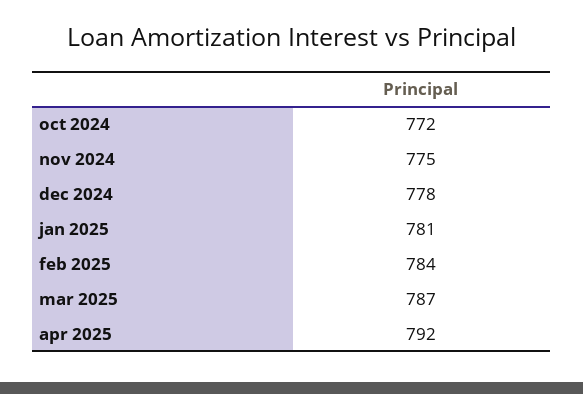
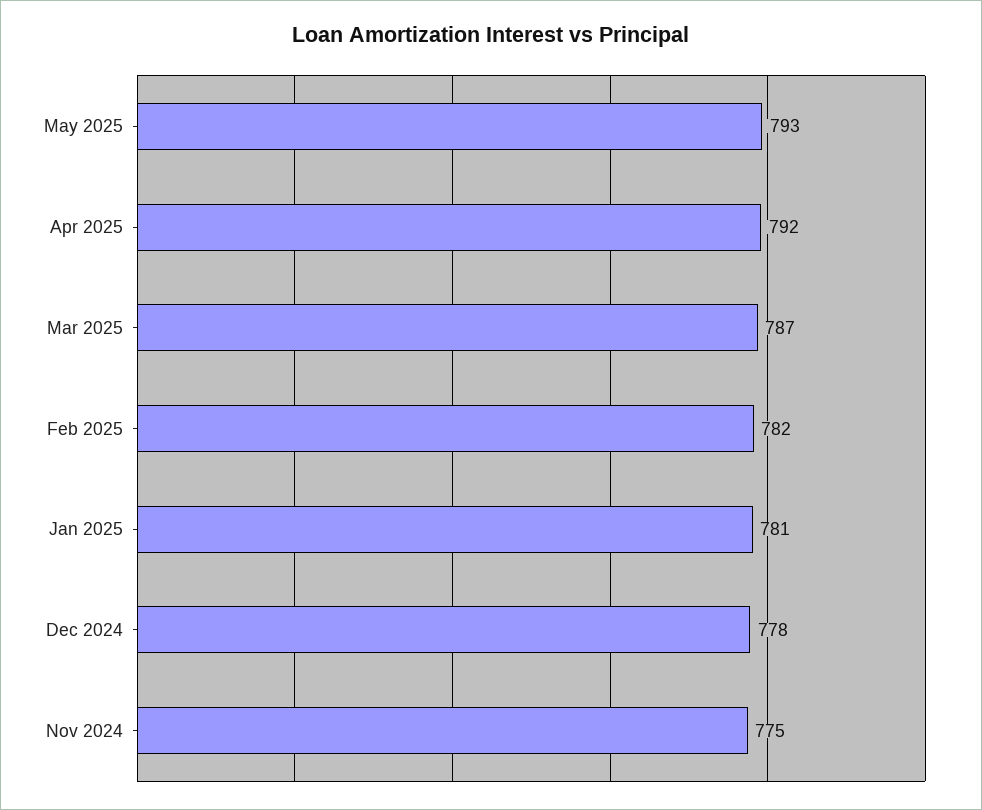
oct 2024: 772 -> none
feb 2025: 784 -> 782
May 2025: none -> 793

